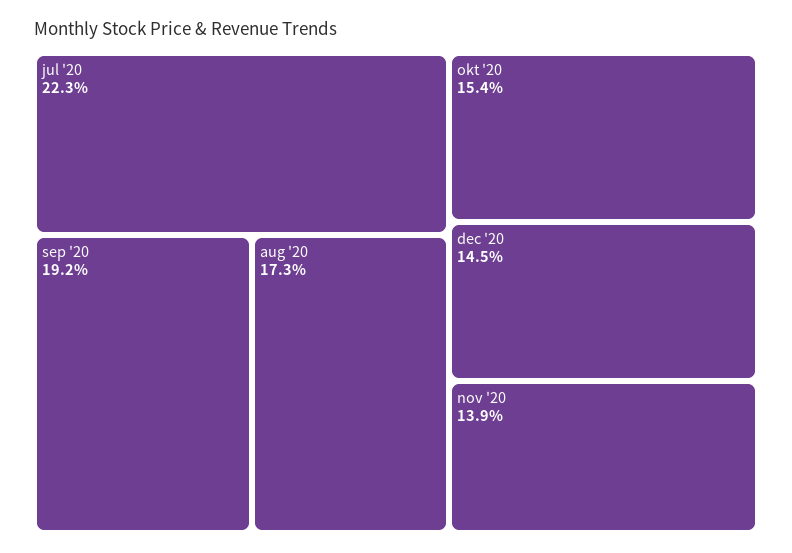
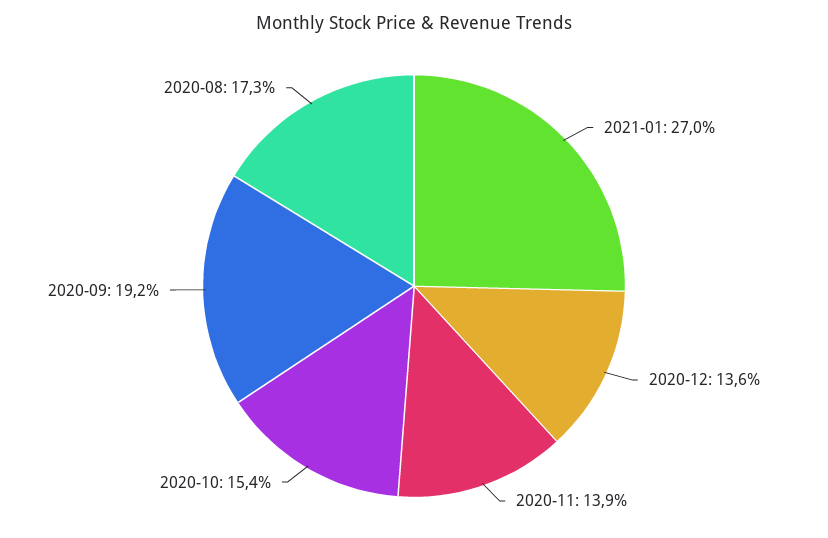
jul '20: 22.3 -> none
dec '20: 14.5 -> 13.6
2021-01: none -> 27

